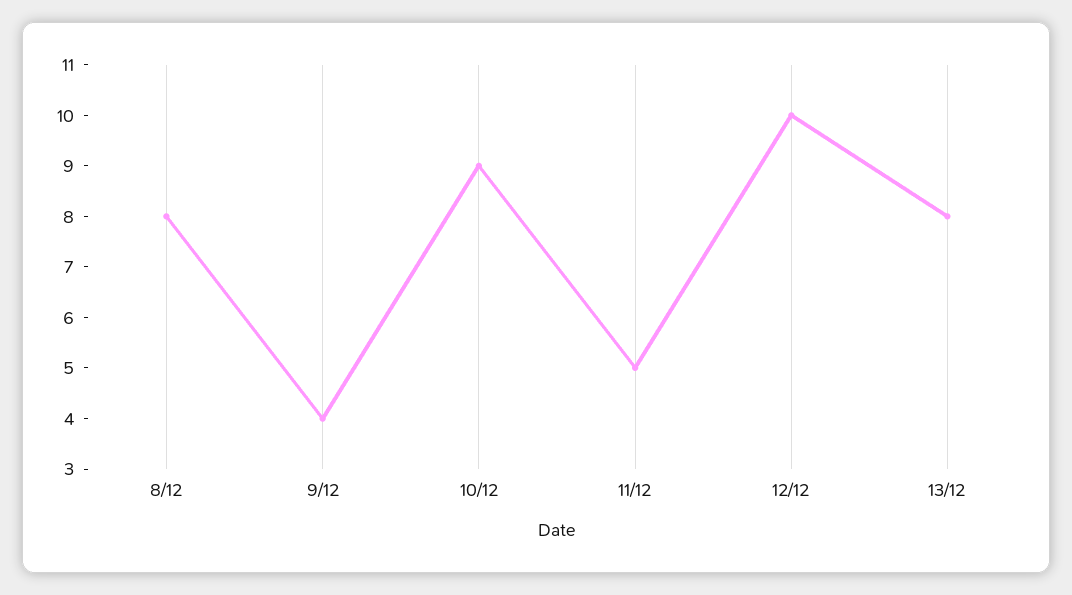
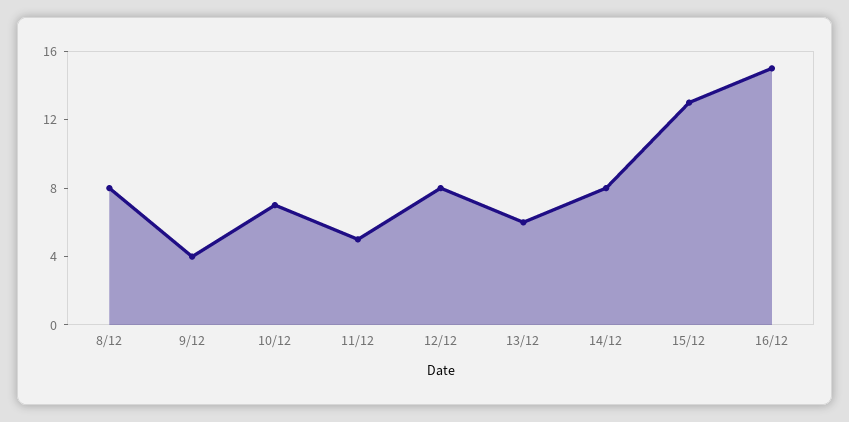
10/12: 9 -> 7
12/12: 10 -> 8
13/12: 8 -> 6
14/12: none -> 8
15/12: none -> 13
16/12: none -> 15

